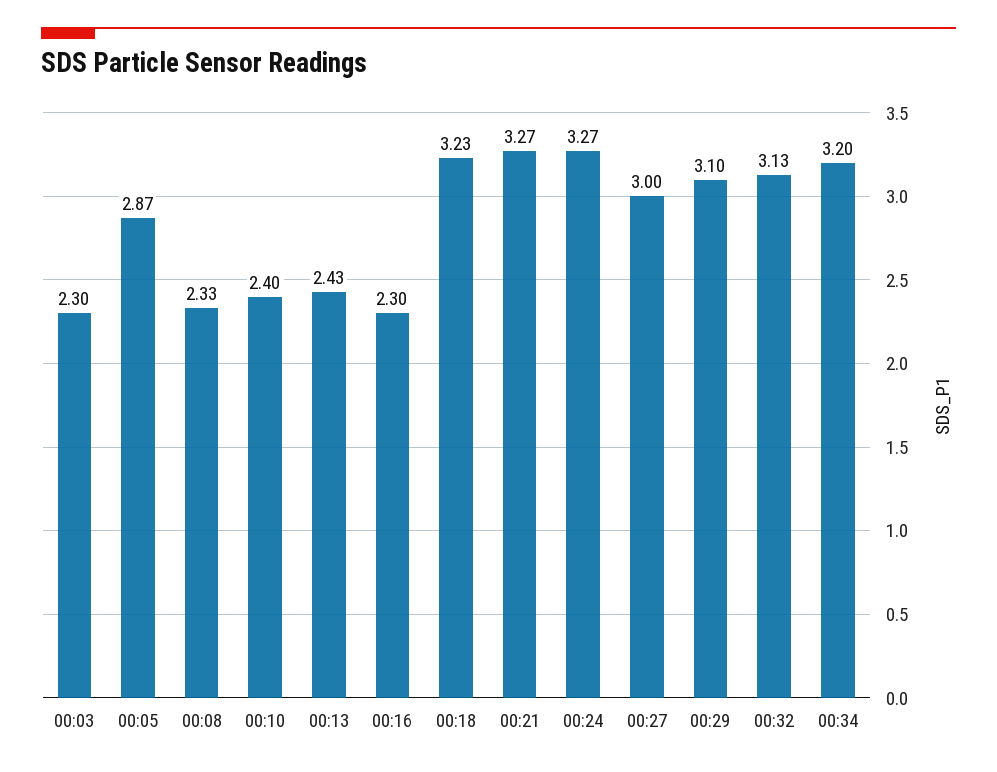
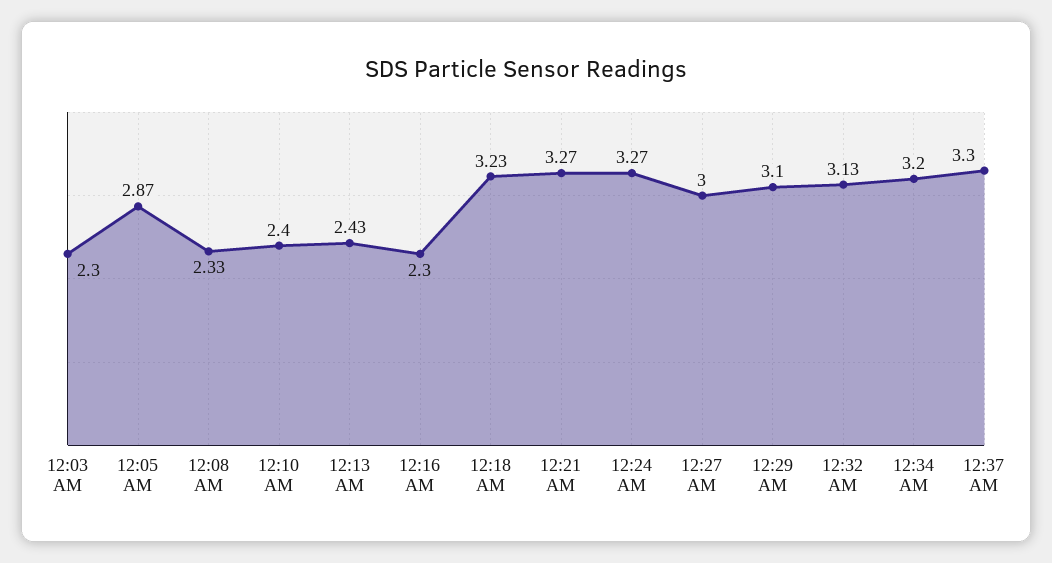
12:37 AM: none -> 3.3

